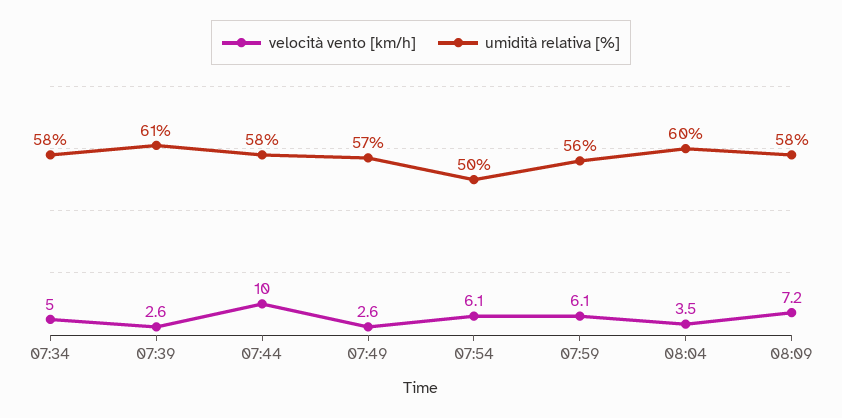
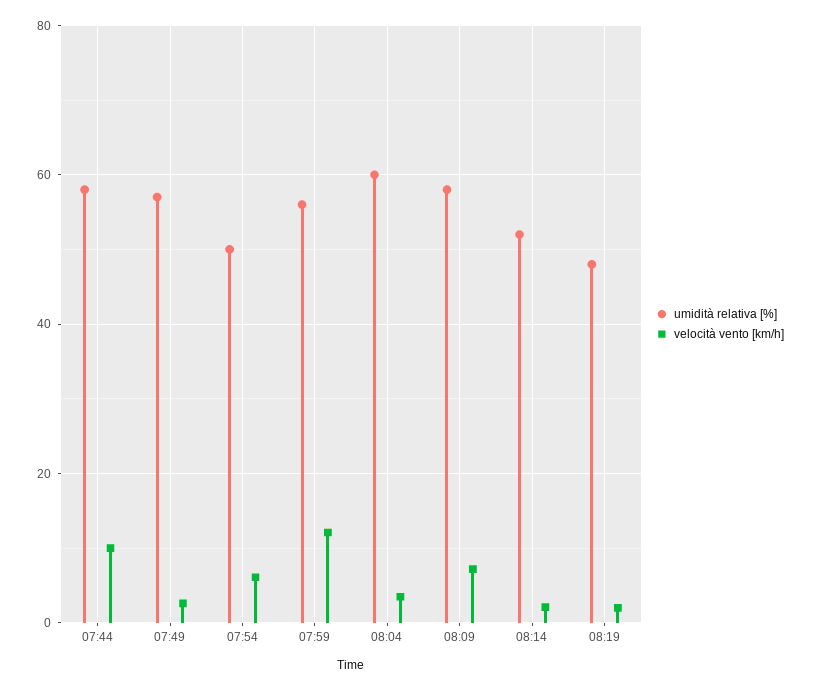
velocità vento [km/h], 07:34: 5 -> none
umidità relativa [%], 07:34: 58 -> none
velocità vento [km/h], 07:39: 2.6 -> none
umidità relativa [%], 07:39: 61 -> none
velocità vento [km/h], 07:59: 6.1 -> 12
umidità relativa [%], 08:14: none -> 52
velocità vento [km/h], 08:14: none -> 2
umidità relativa [%], 08:19: none -> 48
velocità vento [km/h], 08:19: none -> 2

